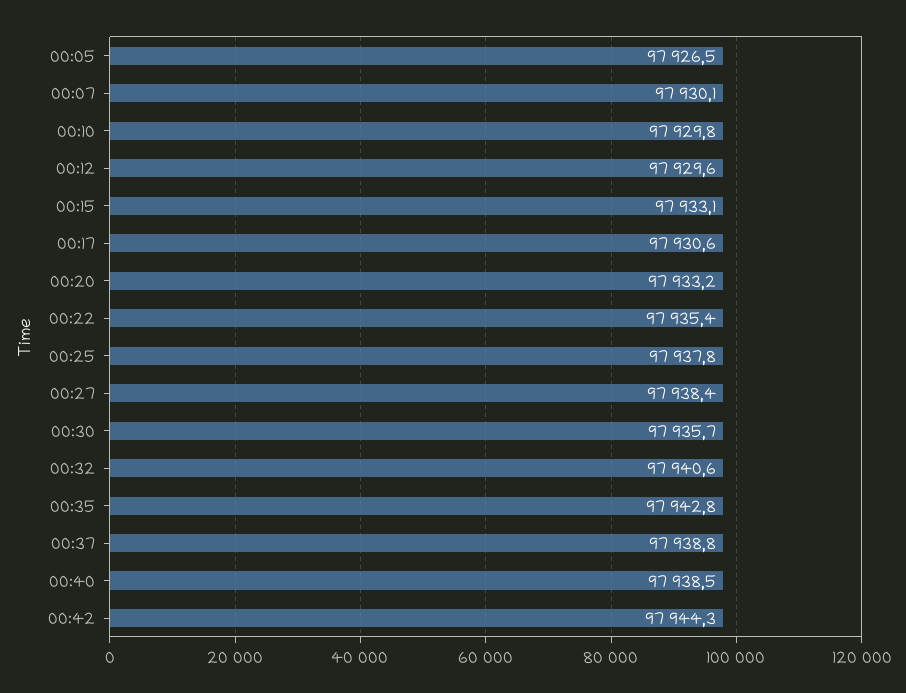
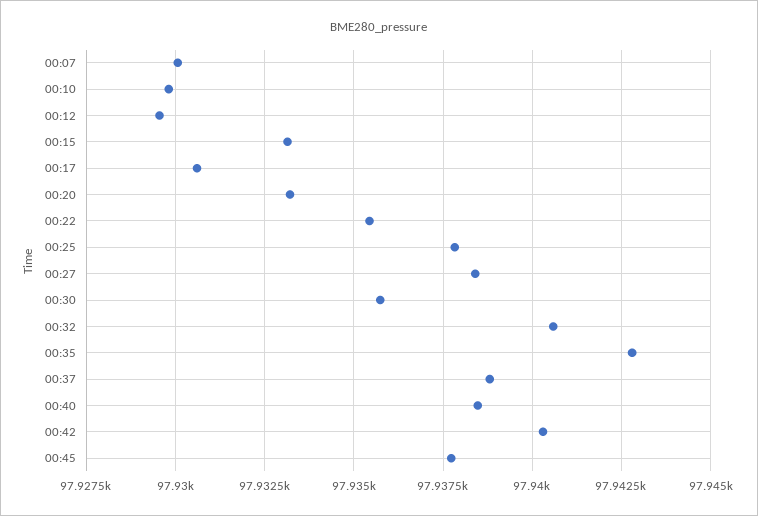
00:05: 97926.5 -> none
00:42: 97944.3 -> 97940.25
00:45: none -> 97937.75

